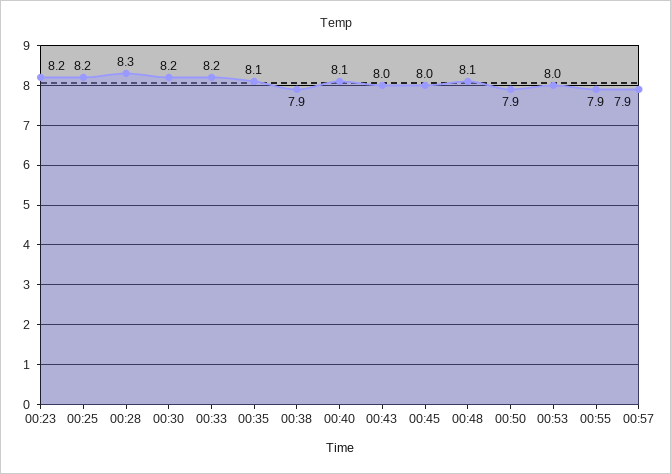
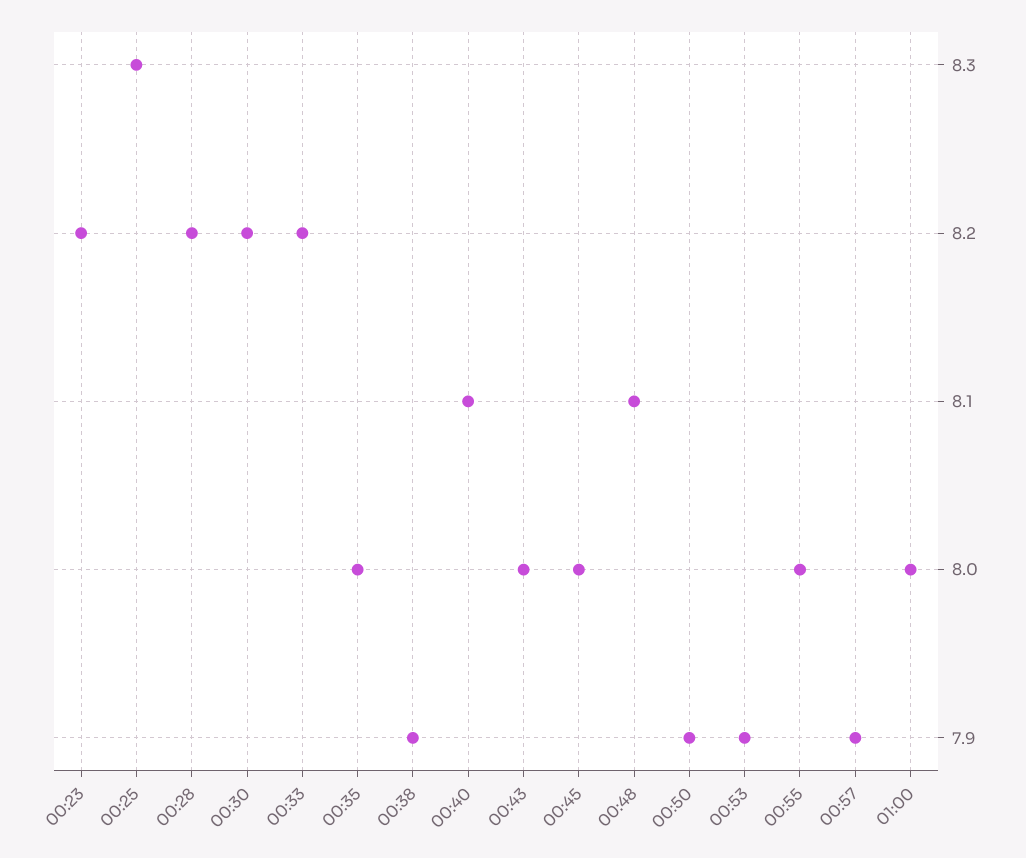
00:25: 8.2 -> 8.3
00:28: 8.3 -> 8.2
00:35: 8.1 -> 8
00:53: 8 -> 7.9
00:55: 7.9 -> 8
01:00: none -> 8

